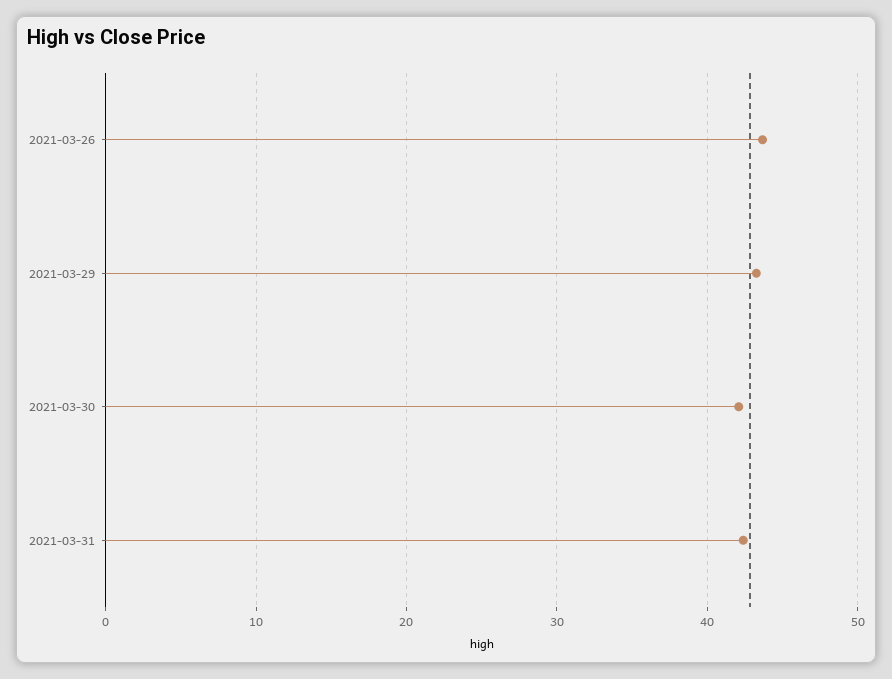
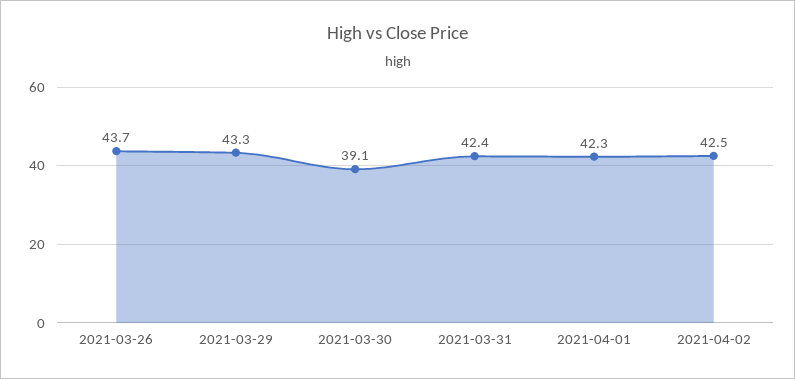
2021-03-30: 42 -> 39.1
2021-04-01: none -> 42.3
2021-04-02: none -> 42.5

